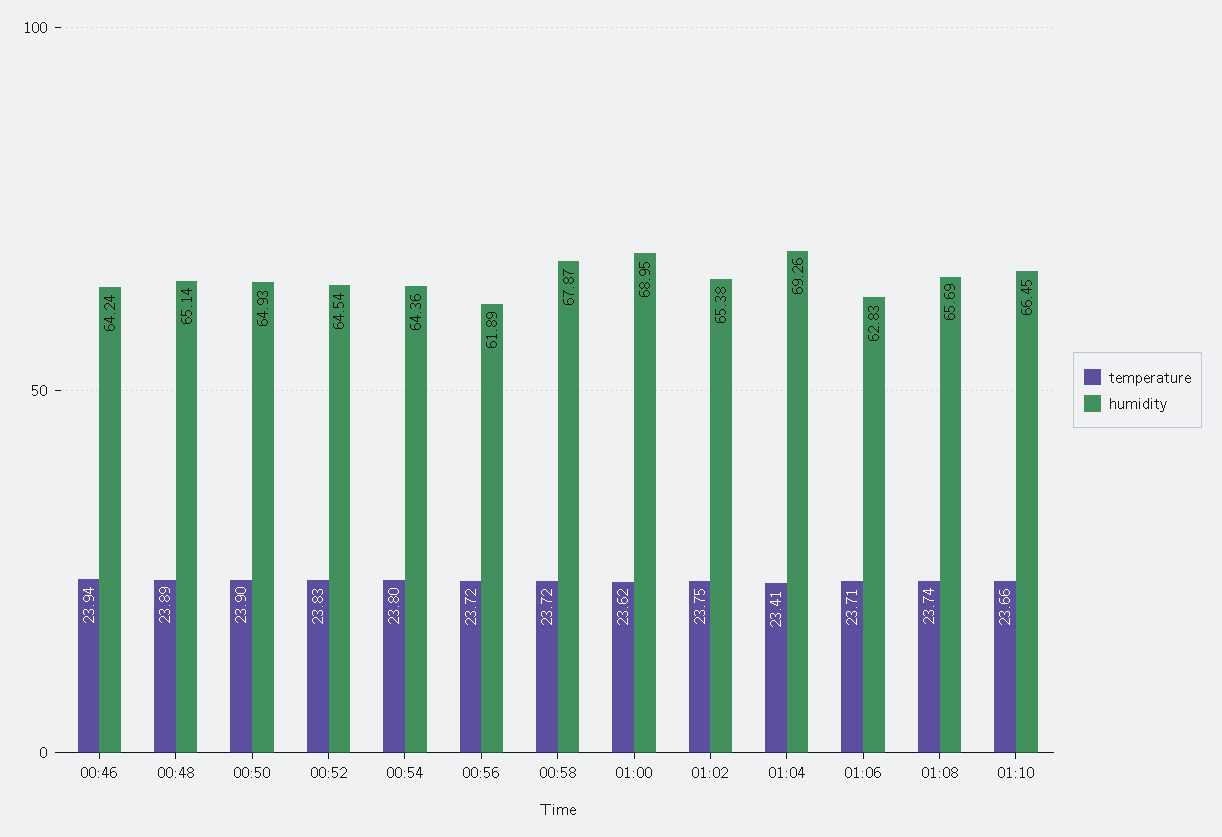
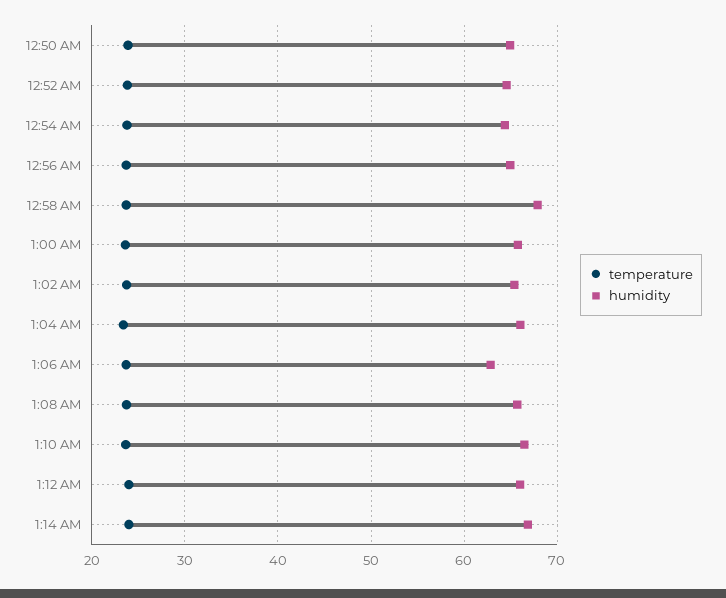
temperature, 00:46: 23.94 -> none
humidity, 00:46: 64.24 -> none
temperature, 00:48: 23.89 -> none
humidity, 00:48: 65.14 -> none
humidity, 00:56: 61.89 -> 65
humidity, 01:00: 68.95 -> 66
humidity, 01:04: 69.26 -> 66
temperature, 1:12 AM: none -> 24
humidity, 1:12 AM: none -> 66
temperature, 1:14 AM: none -> 24
humidity, 1:14 AM: none -> 67

